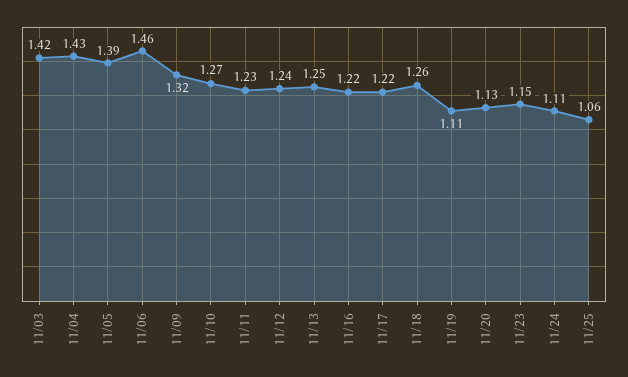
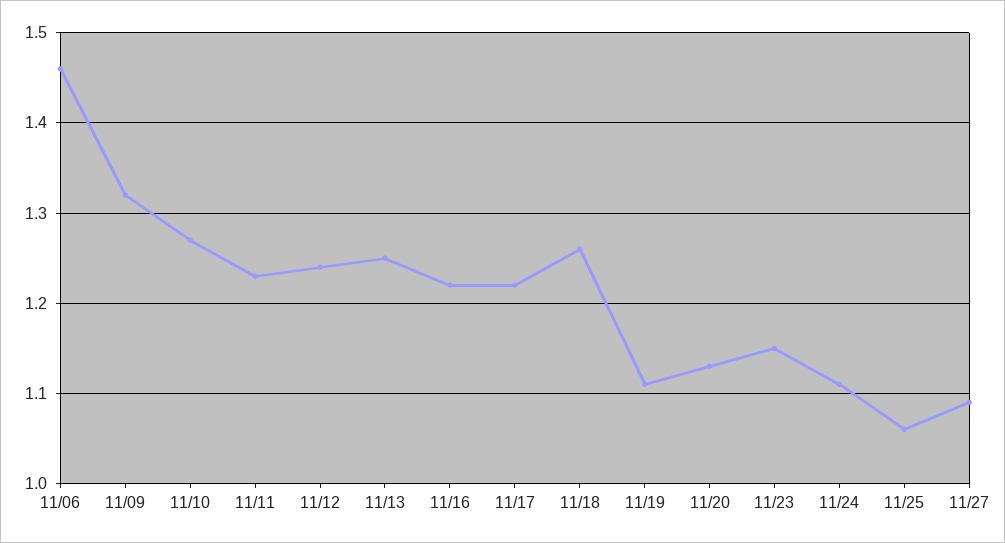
11/03: 1.42 -> none
11/04: 1.43 -> none
11/05: 1.39 -> none
11/27: none -> 1.09

